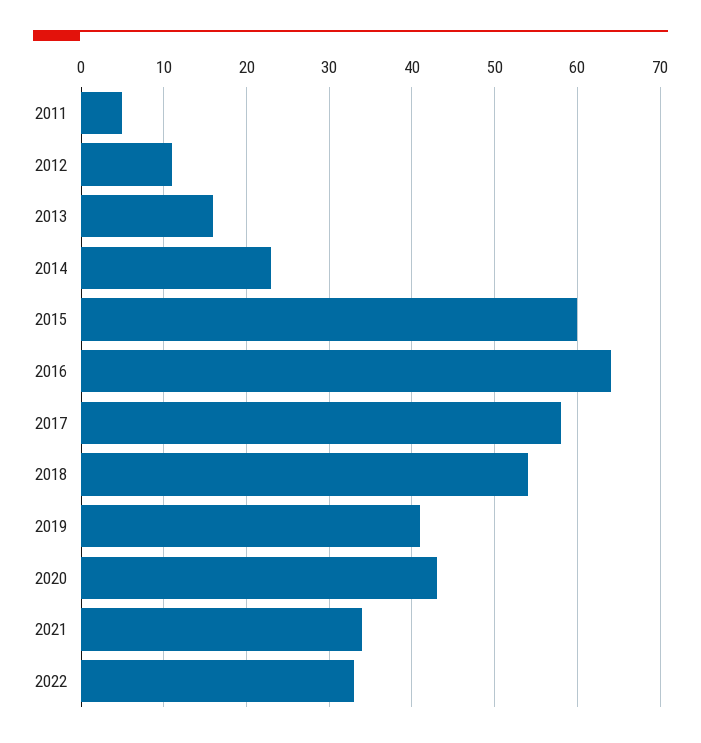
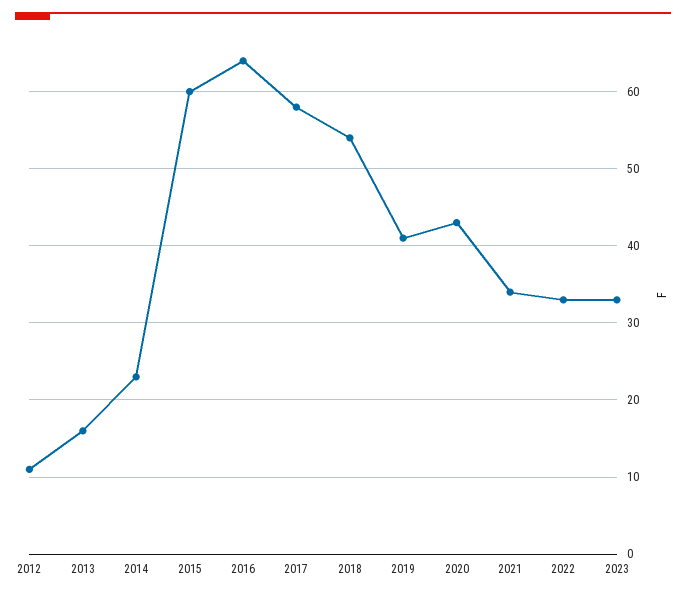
2011: 5 -> none
2023: none -> 33

